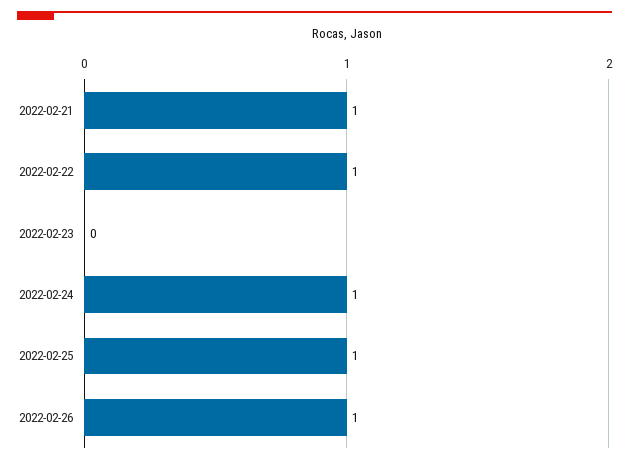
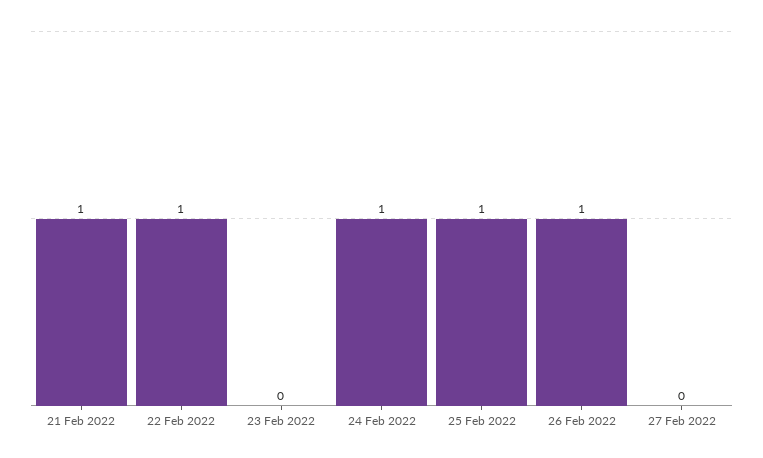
27 Feb 2022: none -> 0

